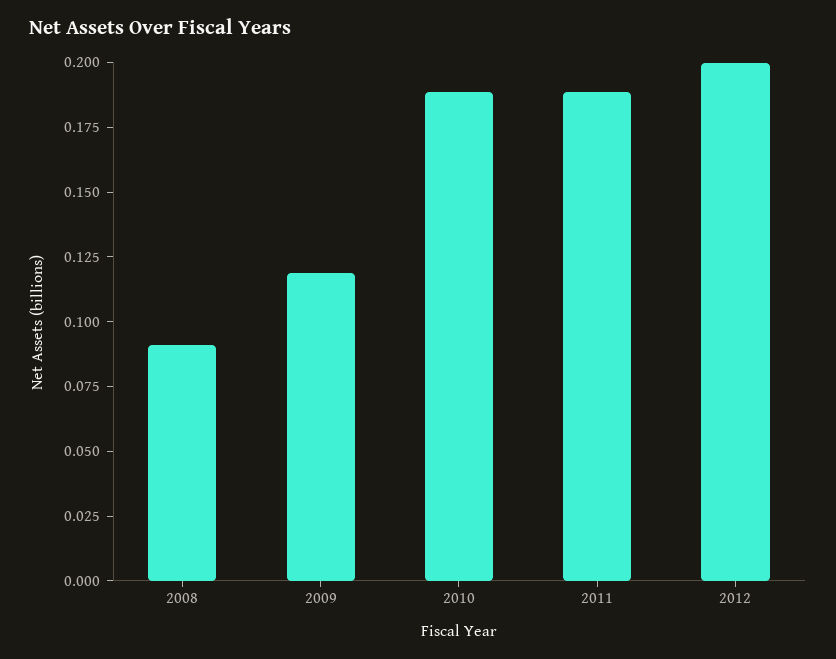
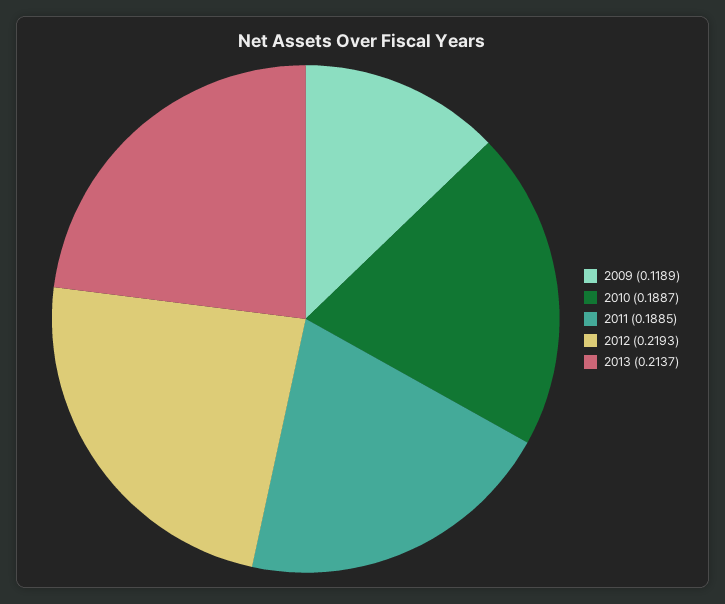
2008: 0.09 -> none
2012: 0.2 -> 0.2193
2013: none -> 0.2137

